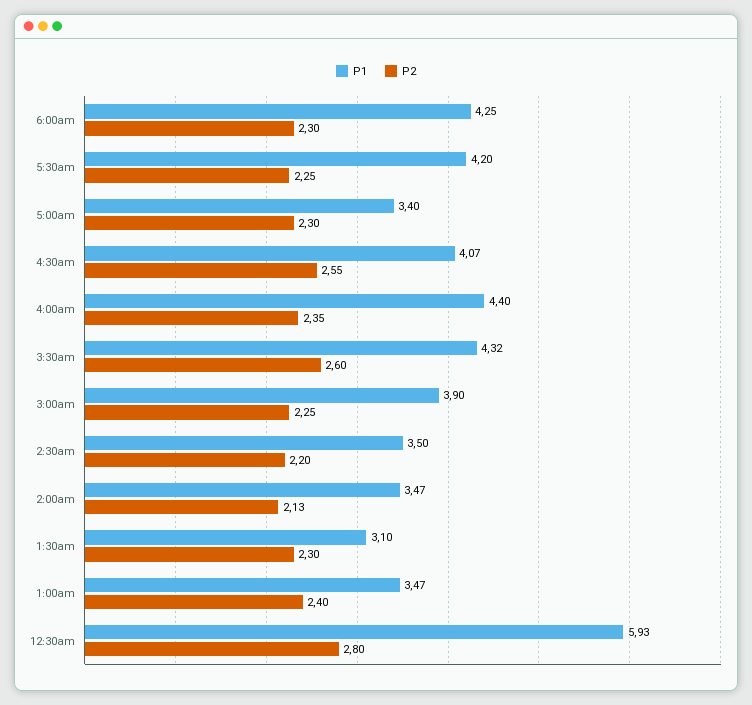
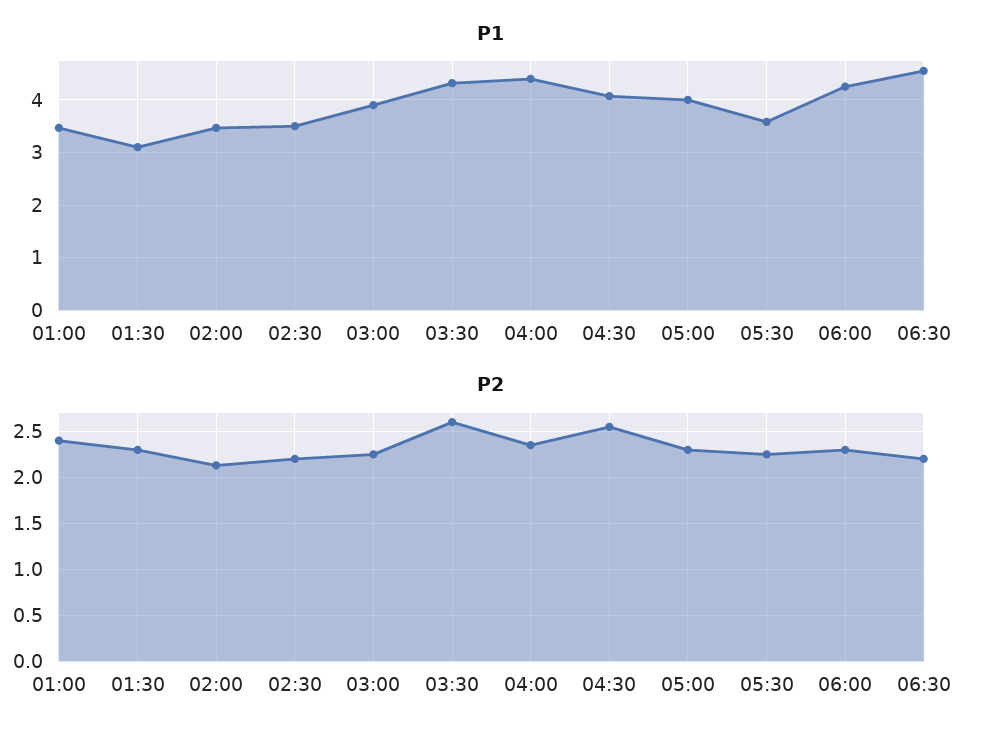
P1, 5:30am: 4.2 -> 3.6
P1, 5:00am: 3.4 -> 4
P1, 12:30am: 5.93 -> none
P2, 12:30am: 2.8 -> none
P1, 06:30: none -> 4.6
P2, 06:30: none -> 2.2

